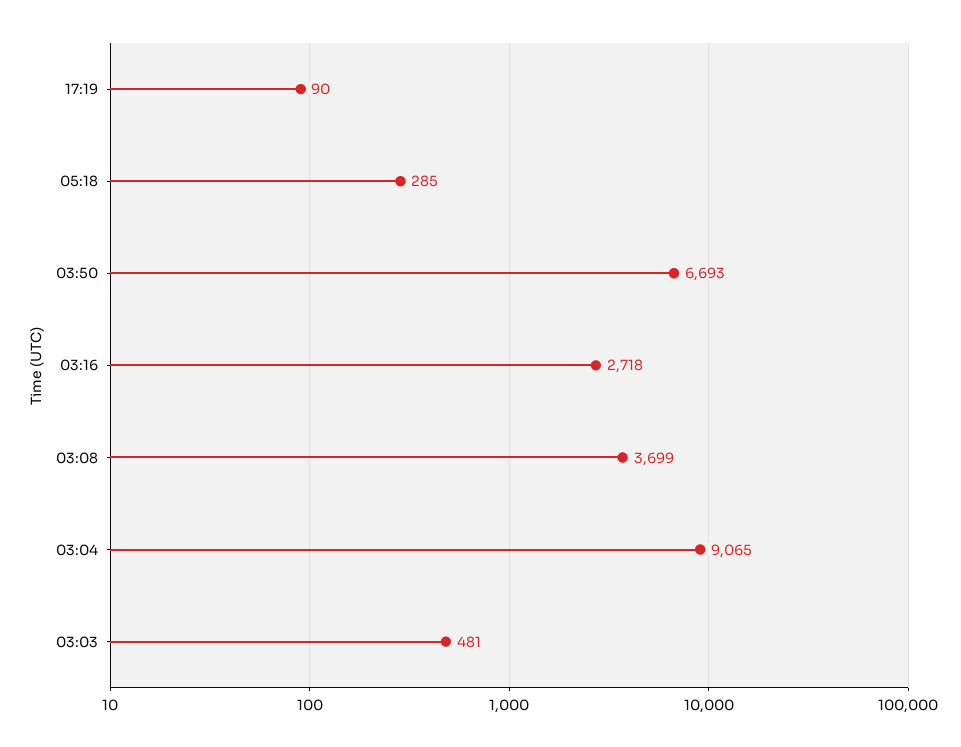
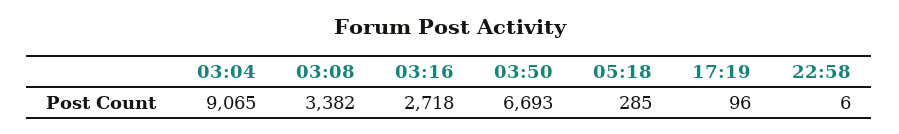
17:19: 90 -> 96
03:08: 3699 -> 3382
03:03: 481 -> none
22:58: none -> 6

